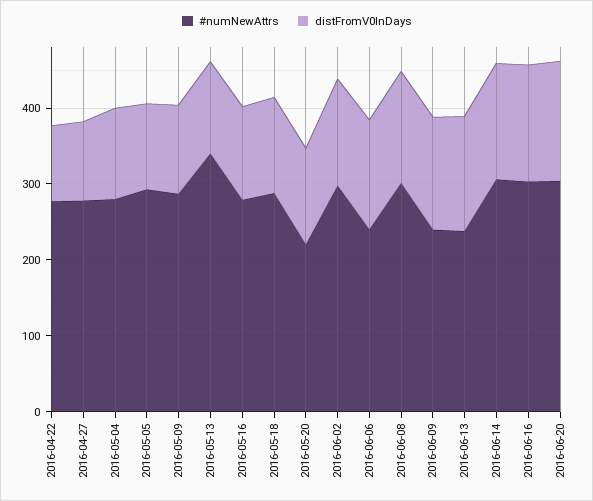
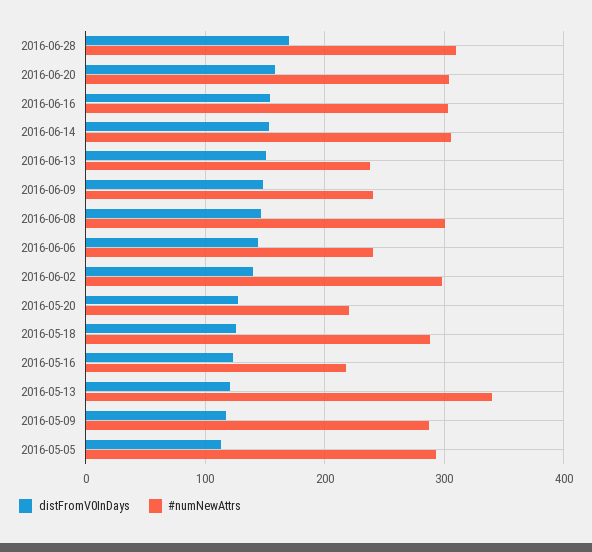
#numNewAttrs, 2016-04-22: 280 -> none
distFromV0InDays, 2016-04-22: 100 -> none
#numNewAttrs, 2016-04-27: 280 -> none
distFromV0InDays, 2016-04-27: 100 -> none
#numNewAttrs, 2016-05-04: 280 -> none
distFromV0InDays, 2016-05-04: 120 -> none
#numNewAttrs, 2016-05-16: 280 -> 220
distFromV0InDays, 2016-06-28: none -> 170
#numNewAttrs, 2016-06-28: none -> 310

